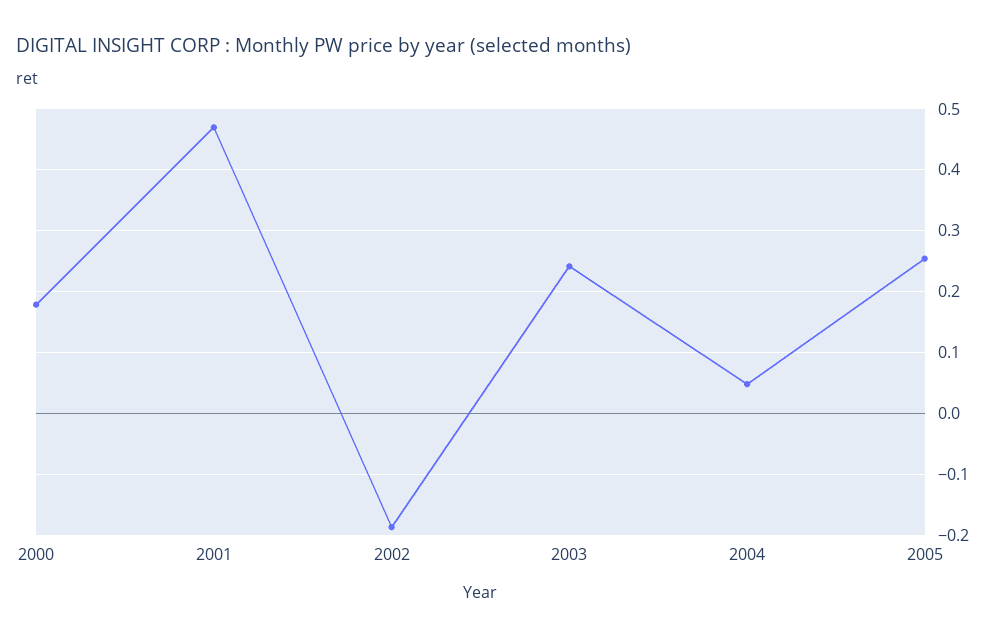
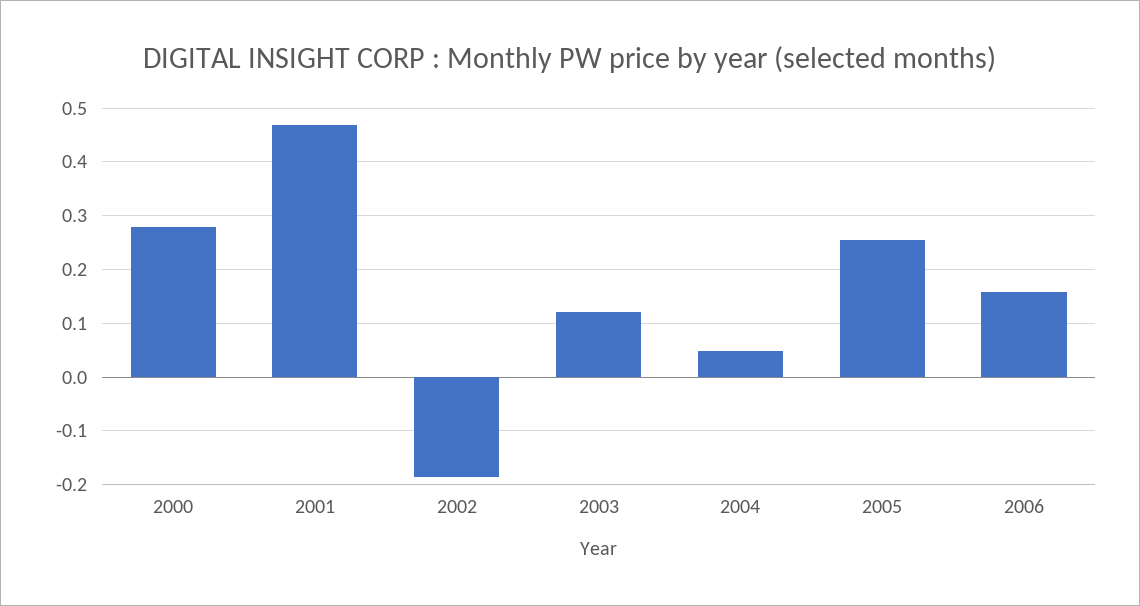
2000: 0.18 -> 0.28
2003: 0.24 -> 0.12
2006: none -> 0.16

